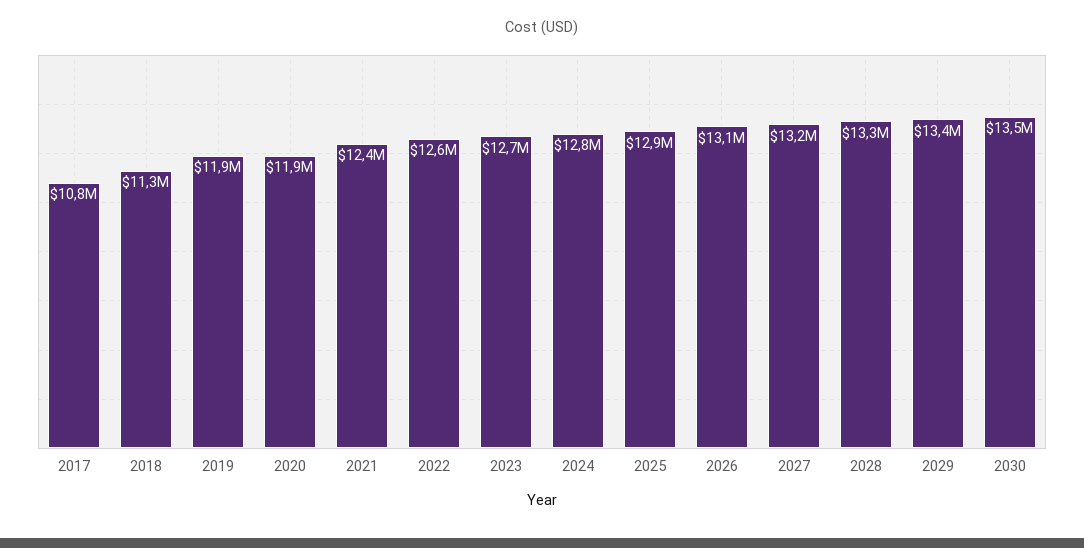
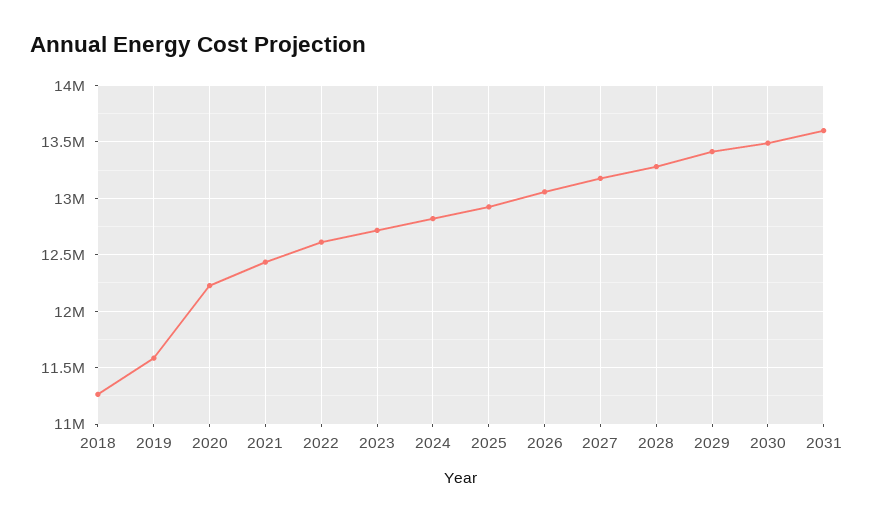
2017: 10800000 -> none
2019: 11900000 -> 11600000
2020: 11900000 -> 12200000
2031: none -> 13600000

